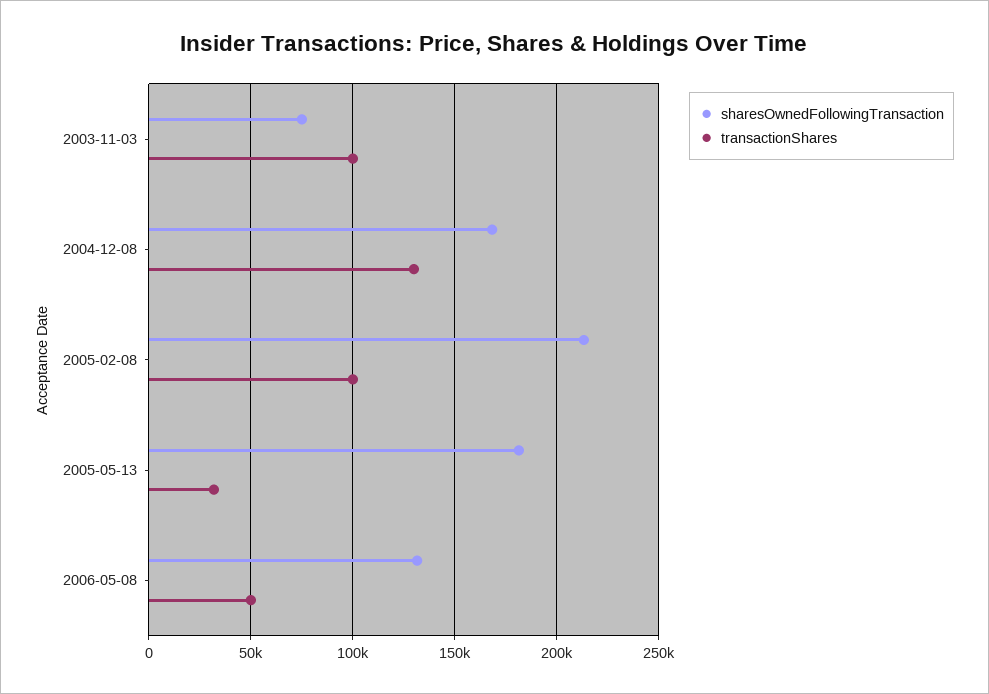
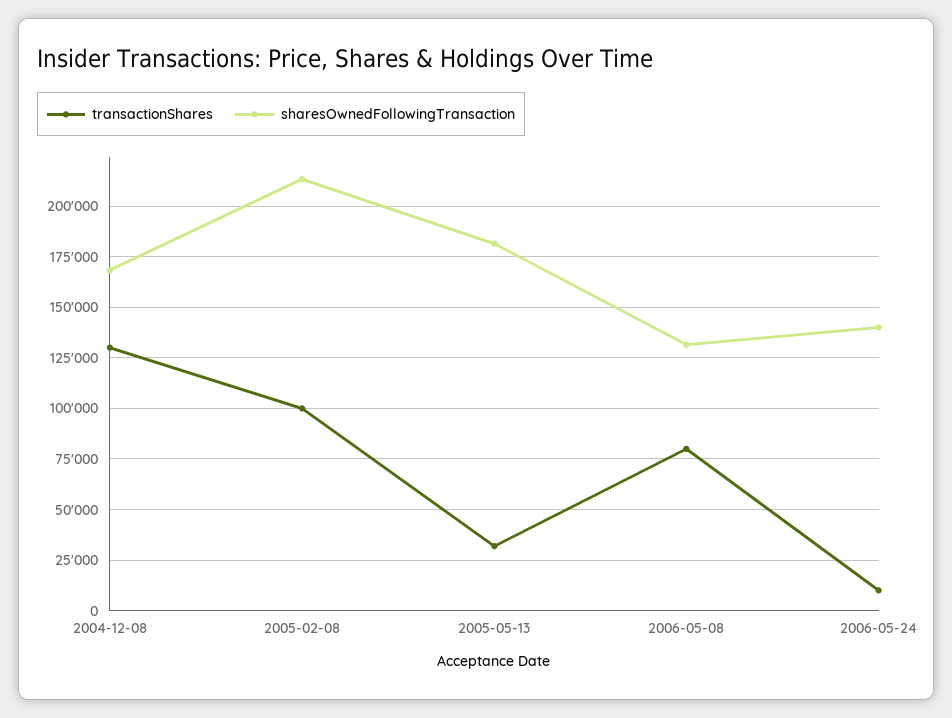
sharesOwnedFollowingTransaction, 2003-11-03: 75000 -> none
transactionShares, 2003-11-03: 100000 -> none
transactionShares, 2006-05-08: 50000 -> 80000
transactionShares, 2006-05-24: none -> 10000
sharesOwnedFollowingTransaction, 2006-05-24: none -> 140000

